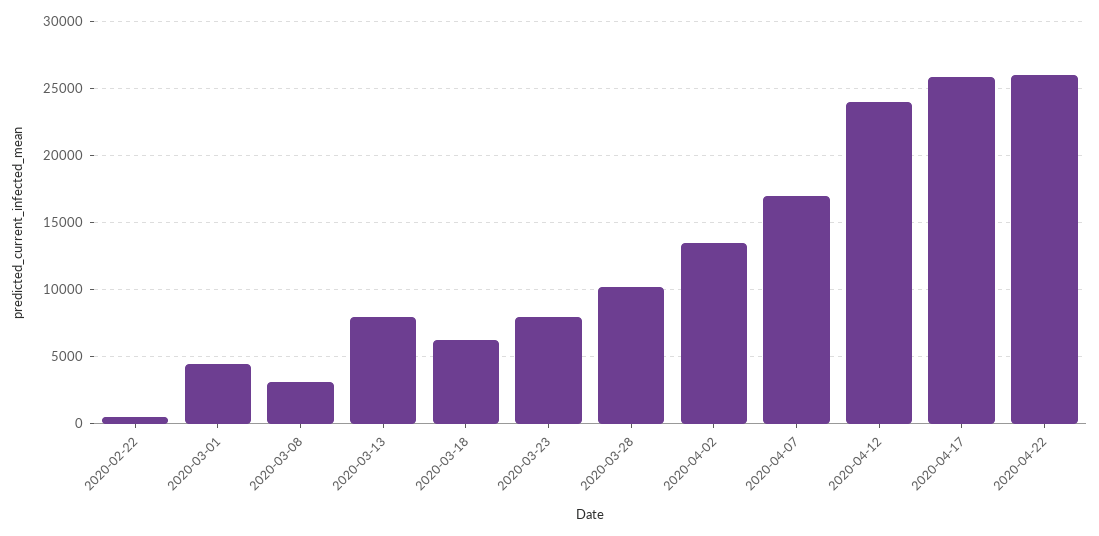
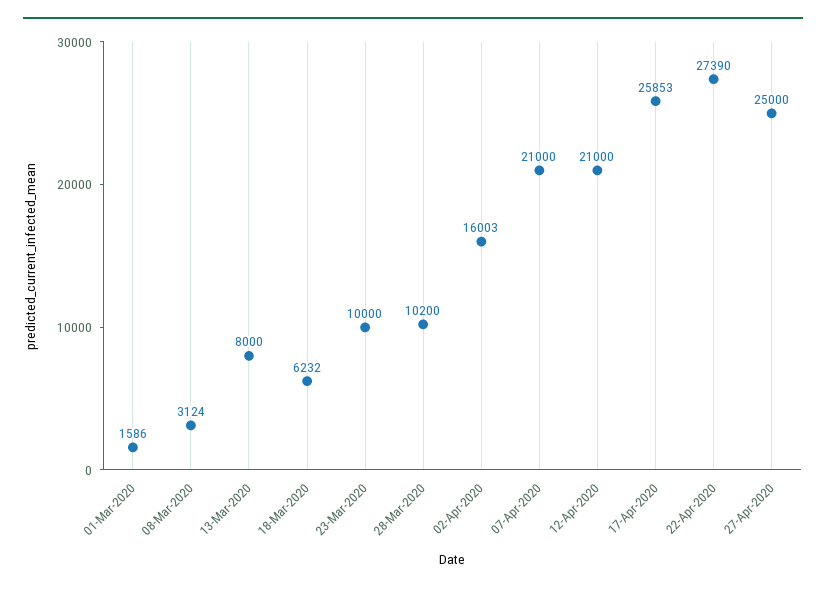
2020-02-22: 500 -> none
2020-03-01: 4500 -> 1586
2020-03-23: 8000 -> 10000
2020-04-02: 13500 -> 16003
2020-04-07: 17000 -> 21000
2020-04-12: 24000 -> 21000
2020-04-22: 26000 -> 27390
27-Apr-2020: none -> 25000

